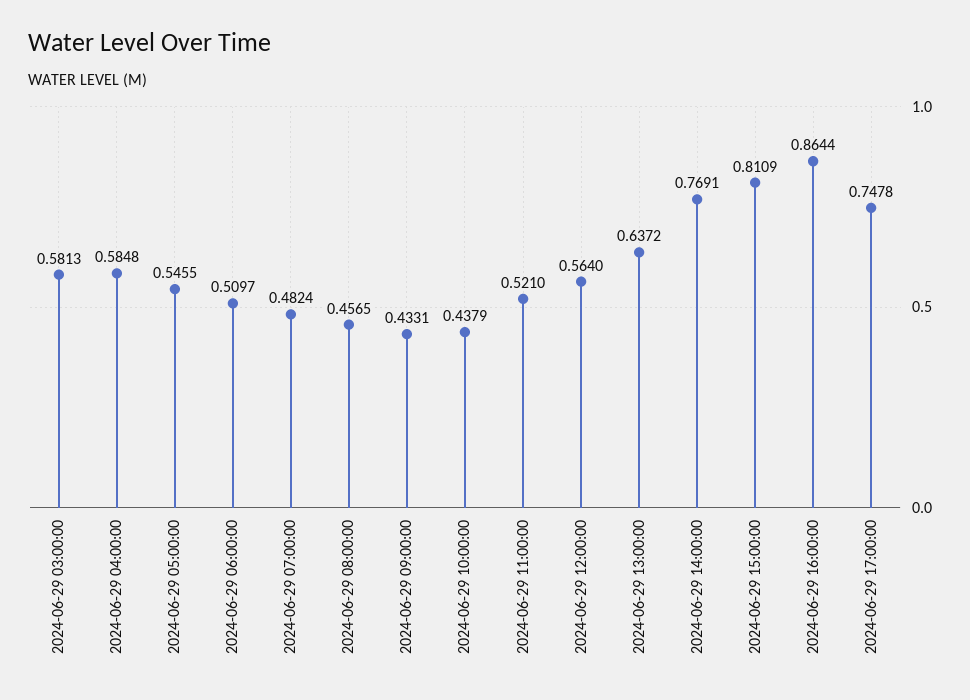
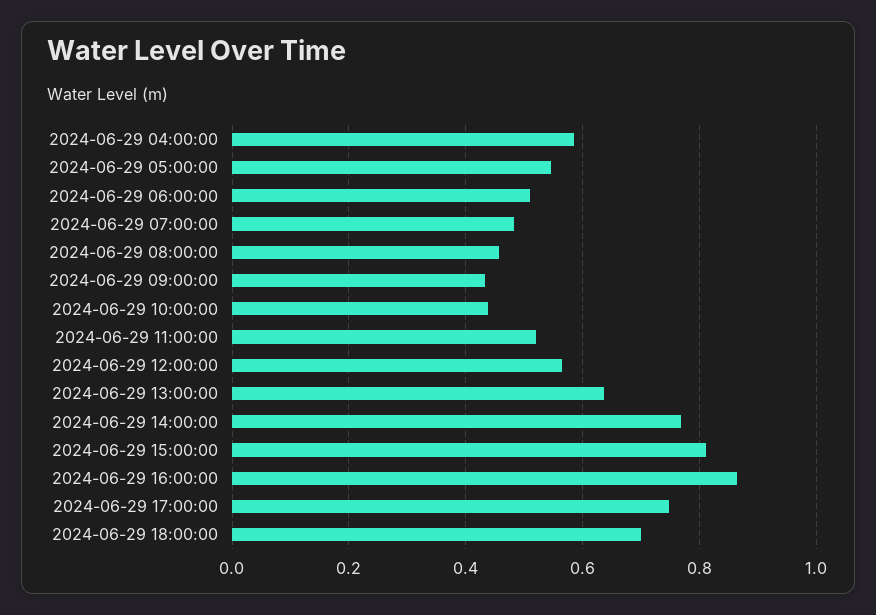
2024-06-29 03:00:00: 0.5813 -> none
2024-06-29 18:00:00: none -> 0.7

